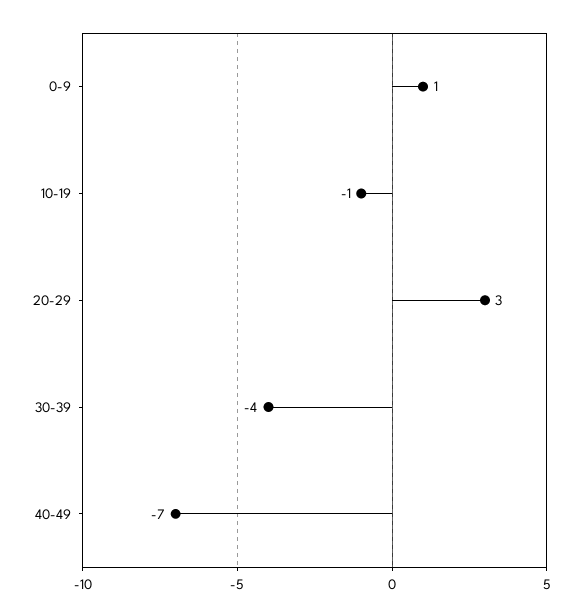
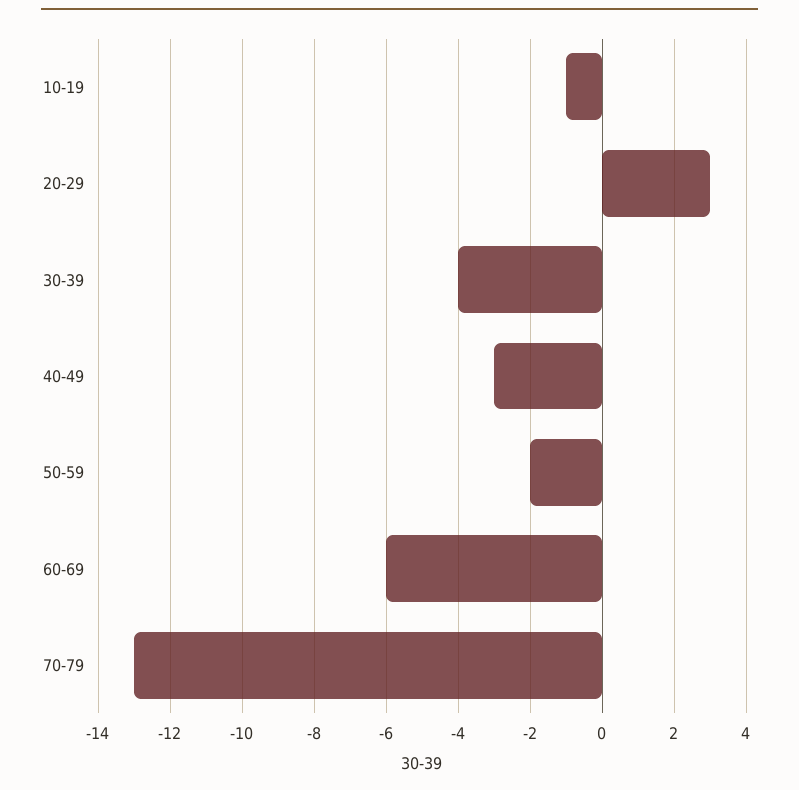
0-9: 1 -> none
40-49: -7 -> -3
50-59: none -> -2
60-69: none -> -6
70-79: none -> -13

